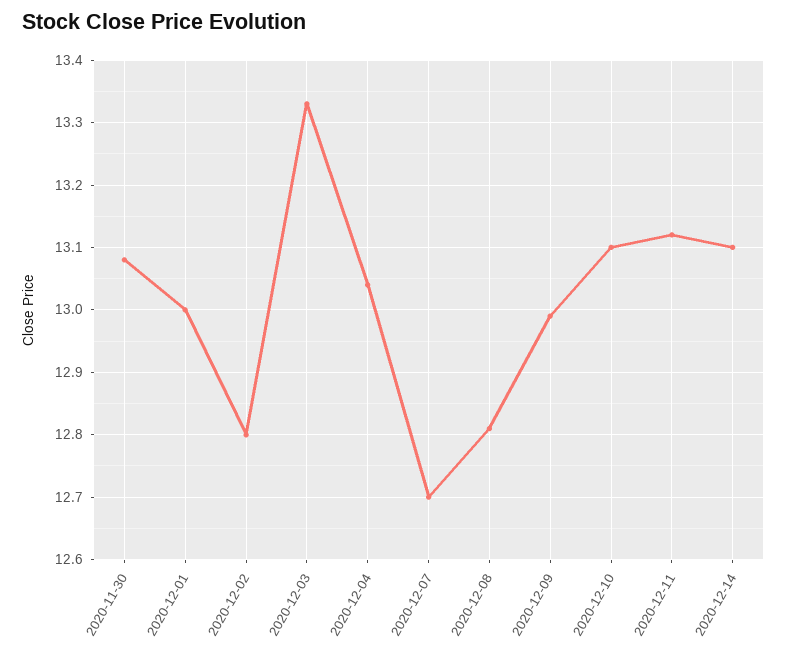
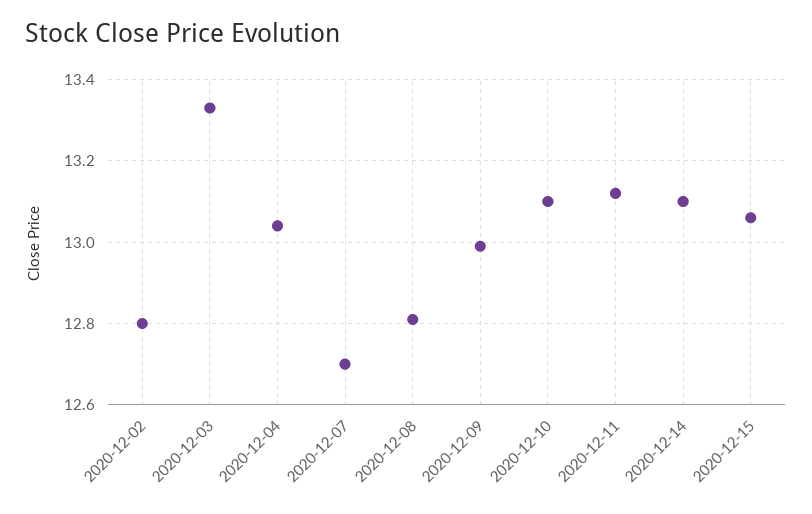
2020-11-30: 13.08 -> none
2020-12-01: 13 -> none
2020-12-15: none -> 13.05

